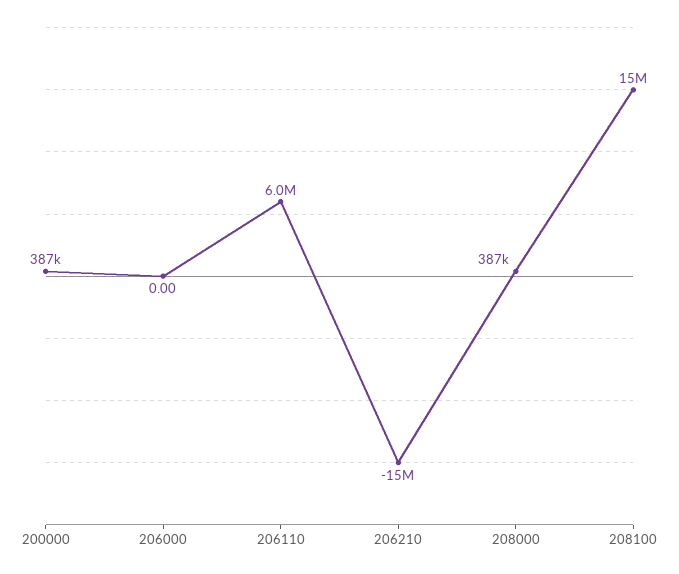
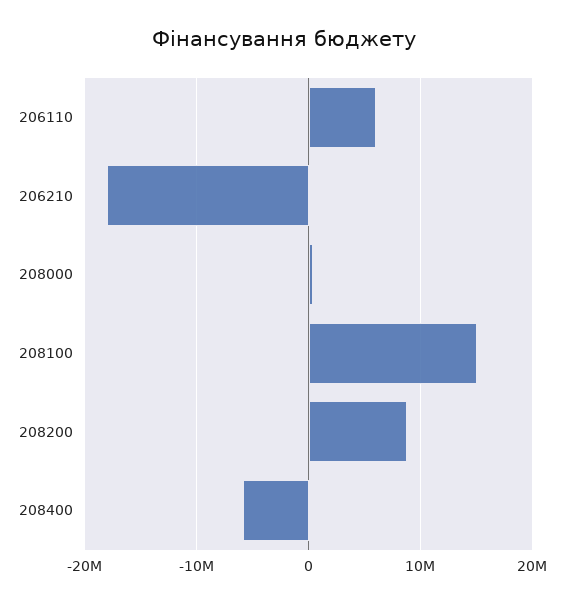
200000: 387000 -> none
206000: 0 -> none
206210: -15000000 -> -18000000
208200: none -> 9000000
208400: none -> -6000000

